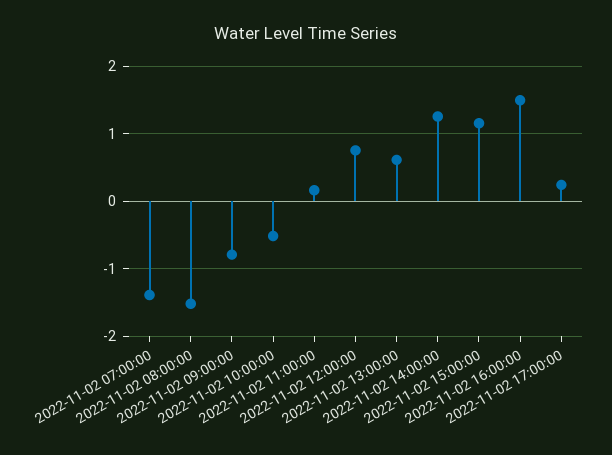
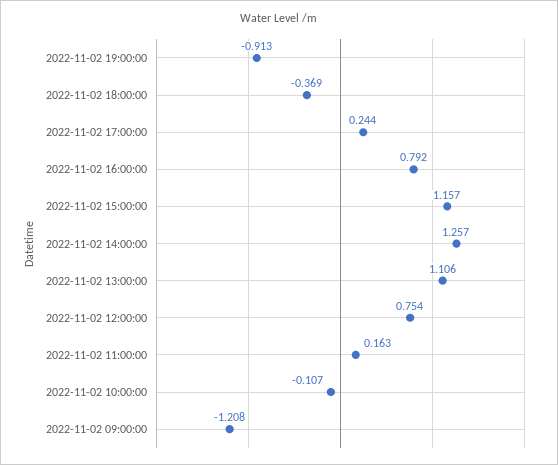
2022-11-02 07:00:00: -1.4 -> none
2022-11-02 08:00:00: -1.5 -> none
2022-11-02 09:00:00: -0.8 -> -1.208
2022-11-02 10:00:00: -0.5 -> -0.107
2022-11-02 13:00:00: 0.6 -> 1.106
2022-11-02 16:00:00: 1.5 -> 0.792
2022-11-02 19:00:00: none -> -0.913
2022-11-02 18:00:00: none -> -0.369

